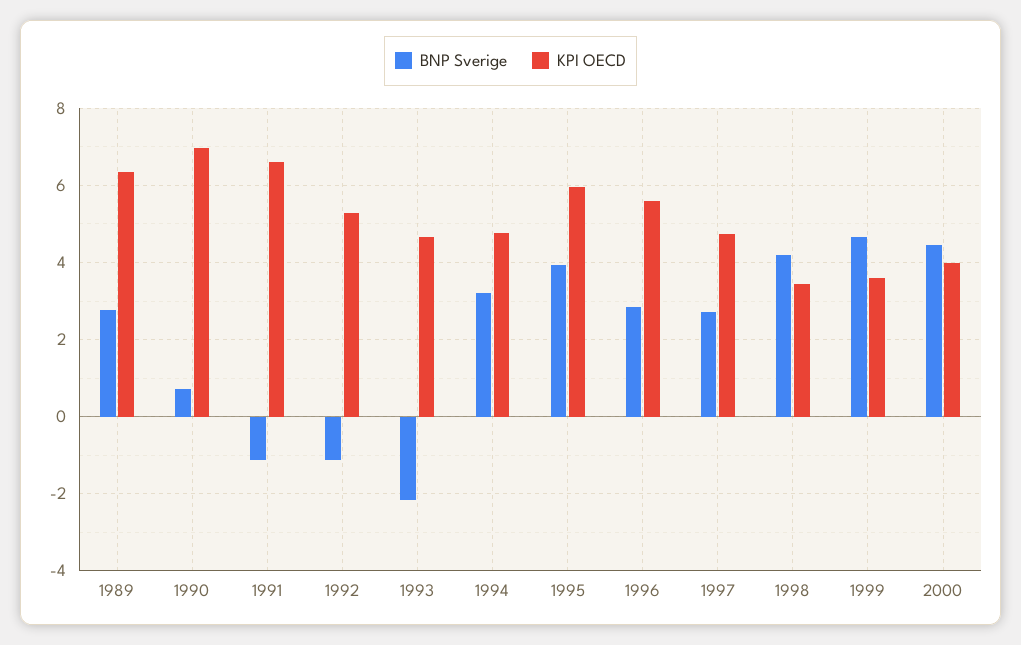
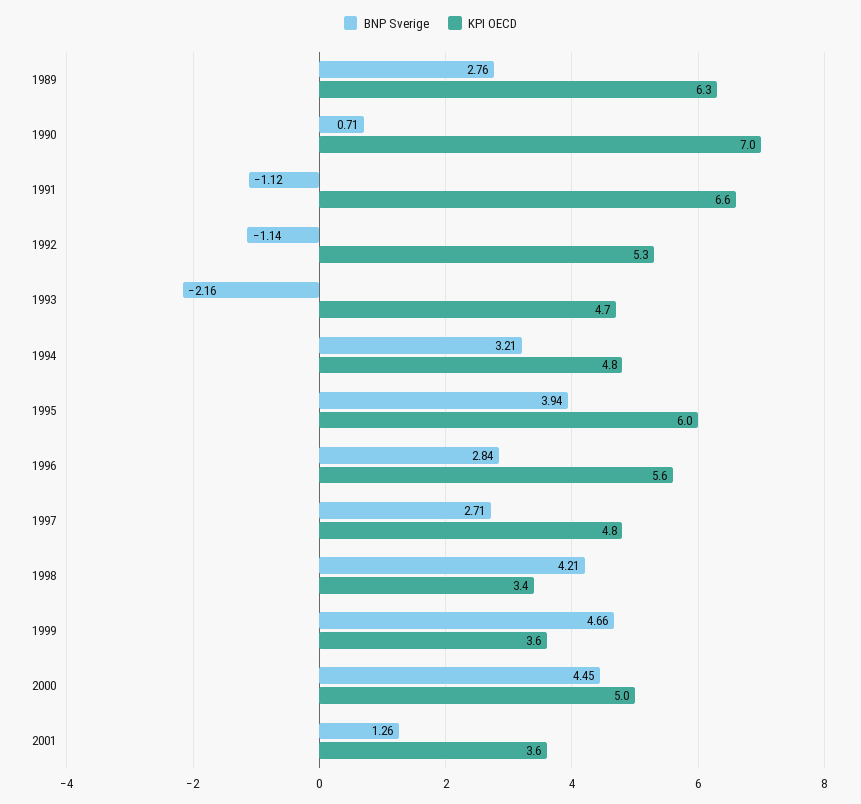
KPI OECD, 2000: 4 -> 5
BNP Sverige, 2001: none -> 1.26
KPI OECD, 2001: none -> 3.6

